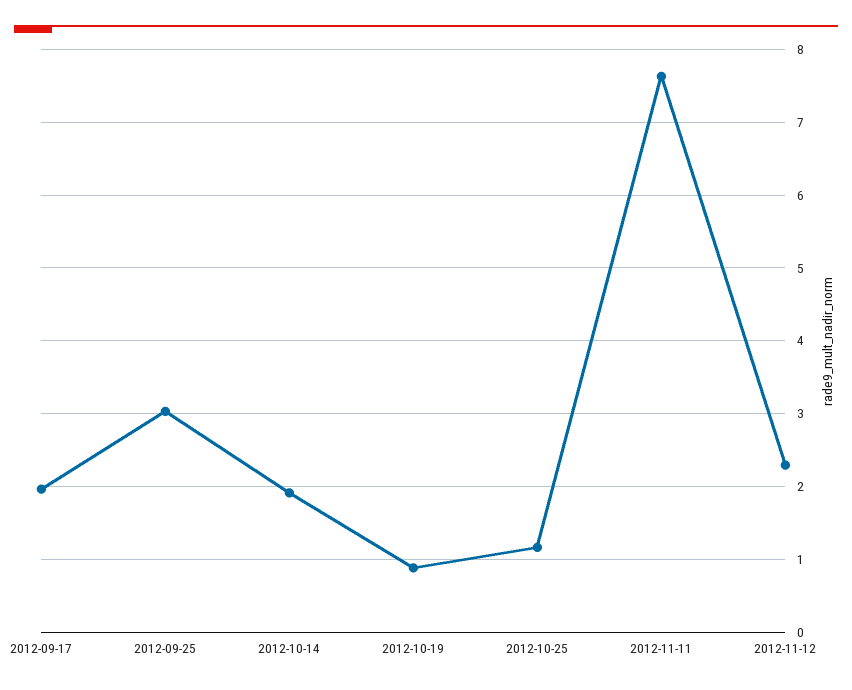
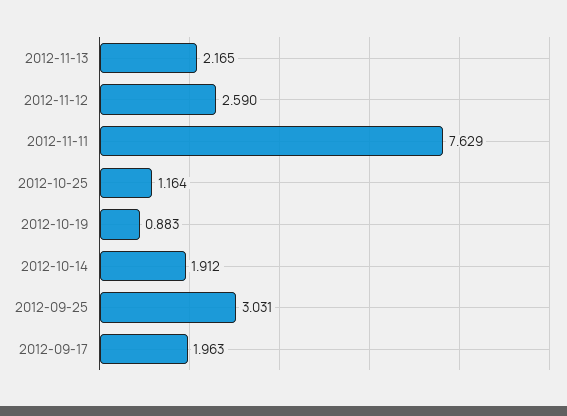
2012-11-12: 2.3 -> 2.59
2012-11-13: none -> 2.165

